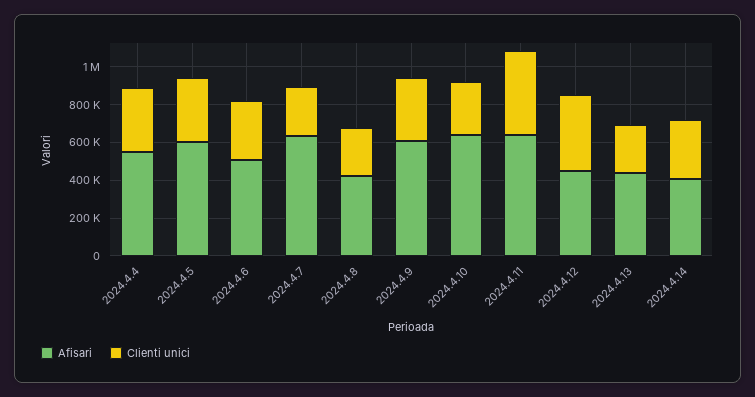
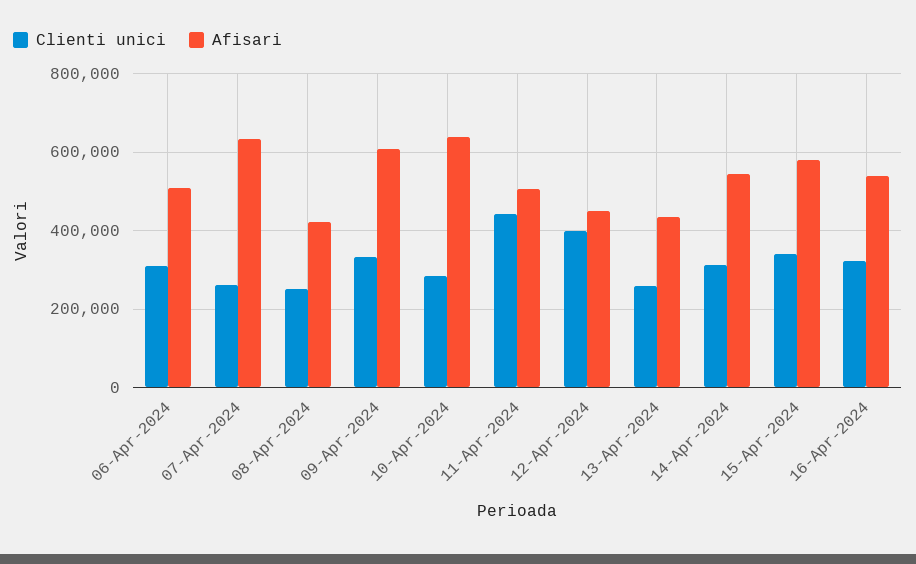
Afisari, 2024.4.4: 550000 -> none
Clienti unici, 2024.4.4: 350000 -> none
Afisari, 2024.4.5: 600000 -> none
Clienti unici, 2024.4.5: 350000 -> none
Afisari, 2024.4.11: 650000 -> 500000
Afisari, 2024.4.14: 400000 -> 540000
Clienti unici, 15-Apr-2024: none -> 340000
Afisari, 15-Apr-2024: none -> 580000
Clienti unici, 16-Apr-2024: none -> 320000
Afisari, 16-Apr-2024: none -> 540000

